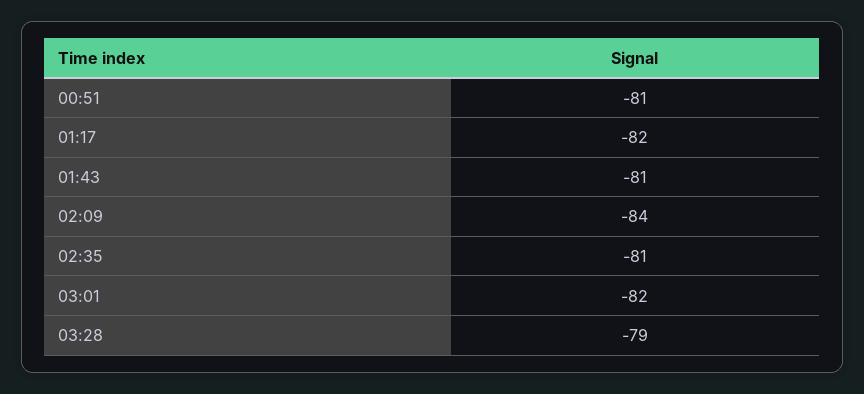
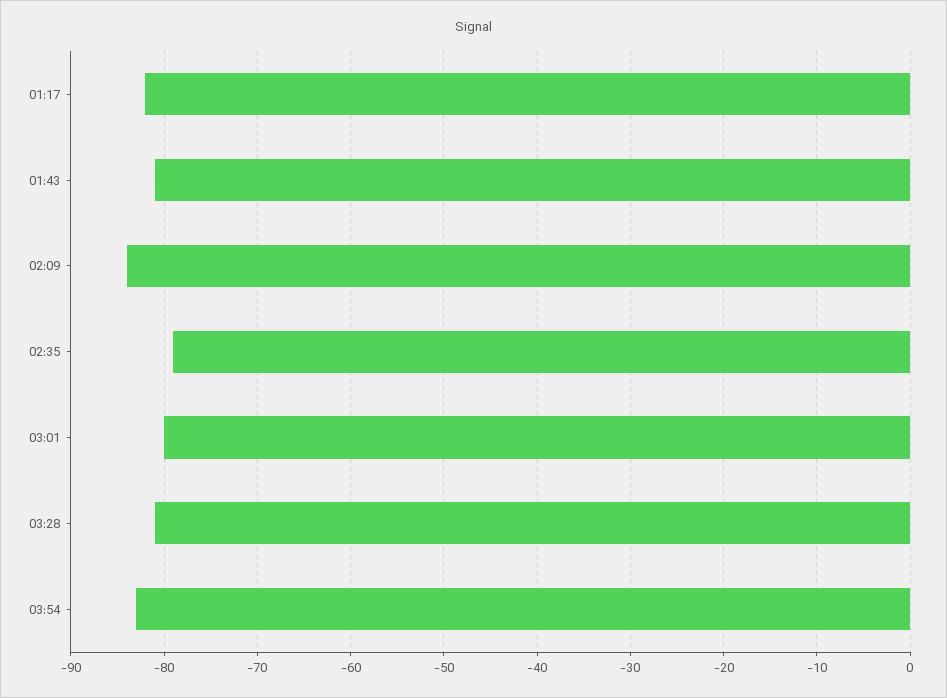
00:51: -81 -> none
02:35: -81 -> -79
03:01: -82 -> -80
03:28: -79 -> -81
03:54: none -> -83

